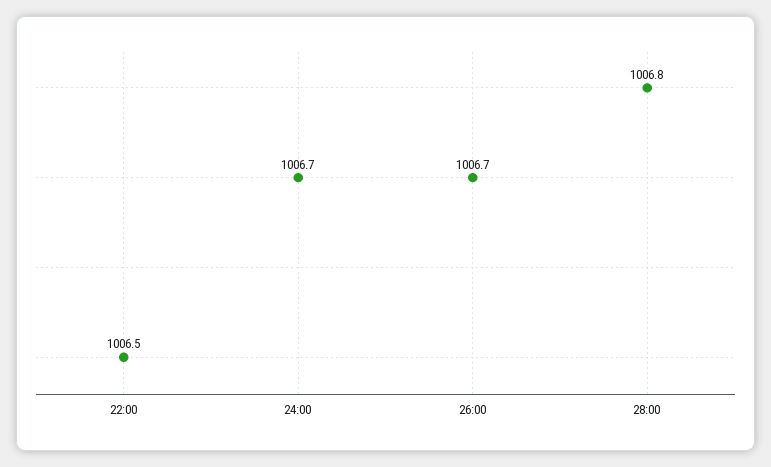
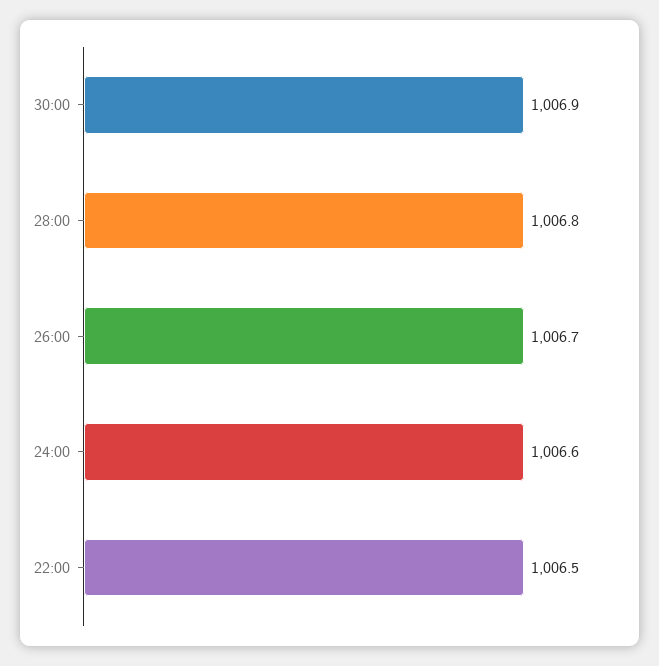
24:00: 1006.7 -> 1006.6
30:00: none -> 1006.9

